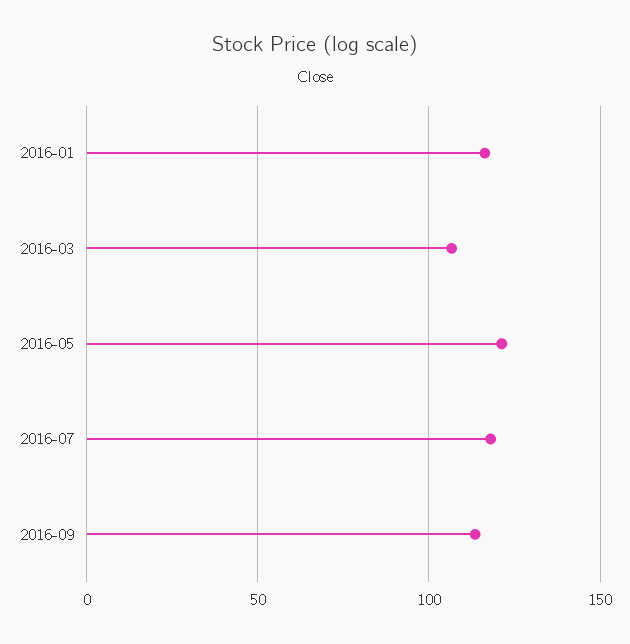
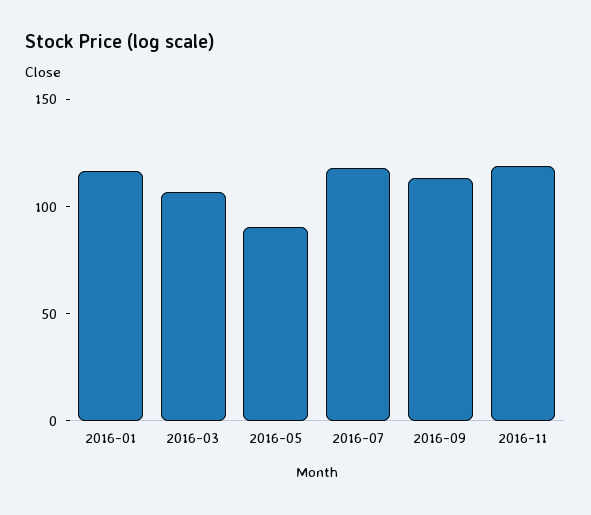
2016-05: 120 -> 90
2016-11: none -> 120

